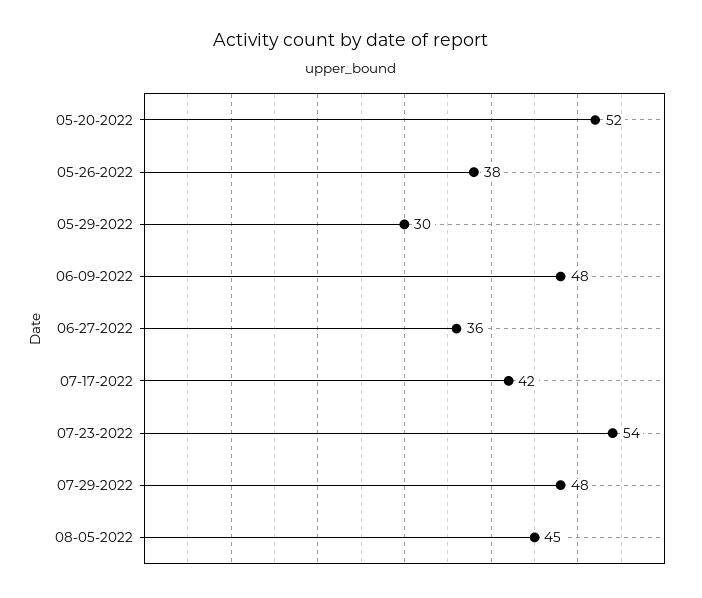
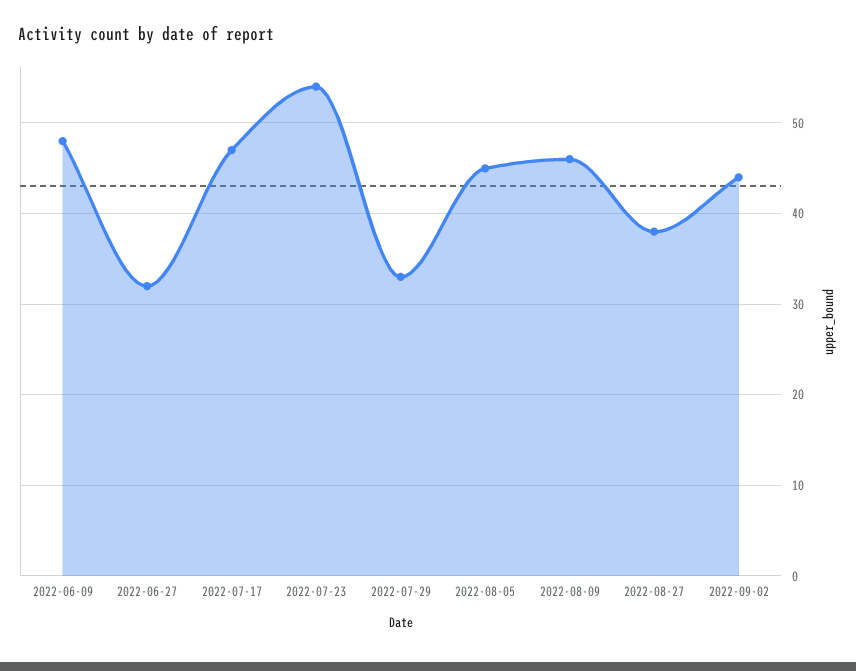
05-20-2022: 52 -> none
05-26-2022: 38 -> none
05-29-2022: 30 -> none
06-27-2022: 36 -> 32
07-17-2022: 42 -> 47
07-29-2022: 48 -> 33
2022-08-09: none -> 46
2022-08-27: none -> 38
2022-09-02: none -> 44

